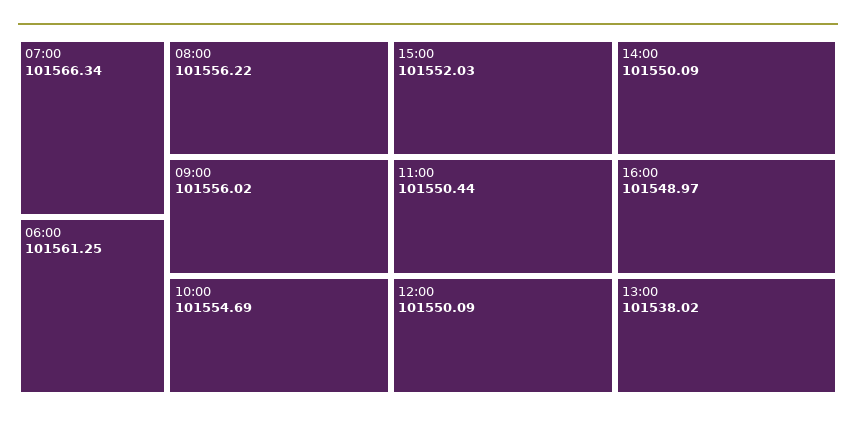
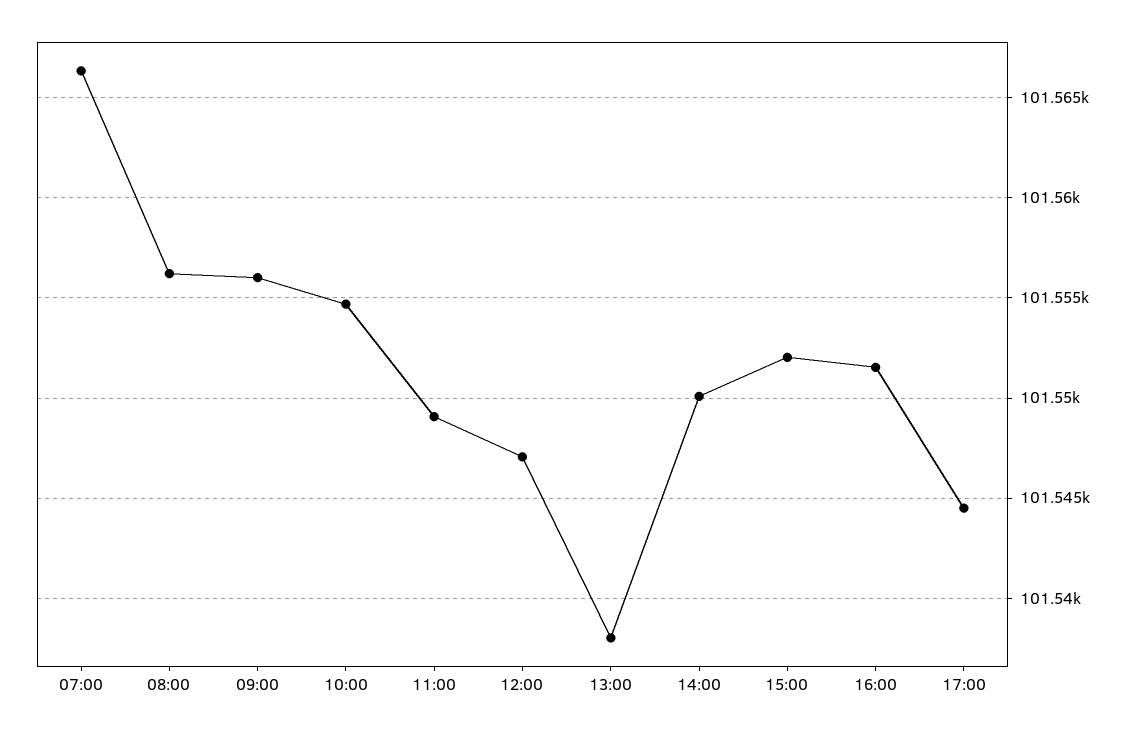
06:00: 101561.25 -> none
11:00: 101550.44 -> 101549
12:00: 101550.09 -> 101547
16:00: 101548.97 -> 101551.5
17:00: none -> 101544.5

